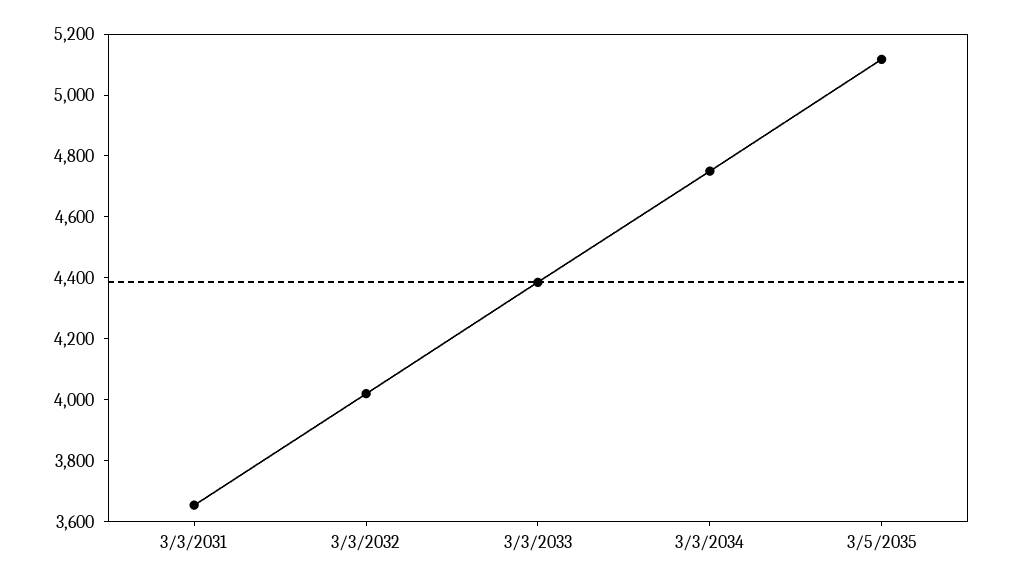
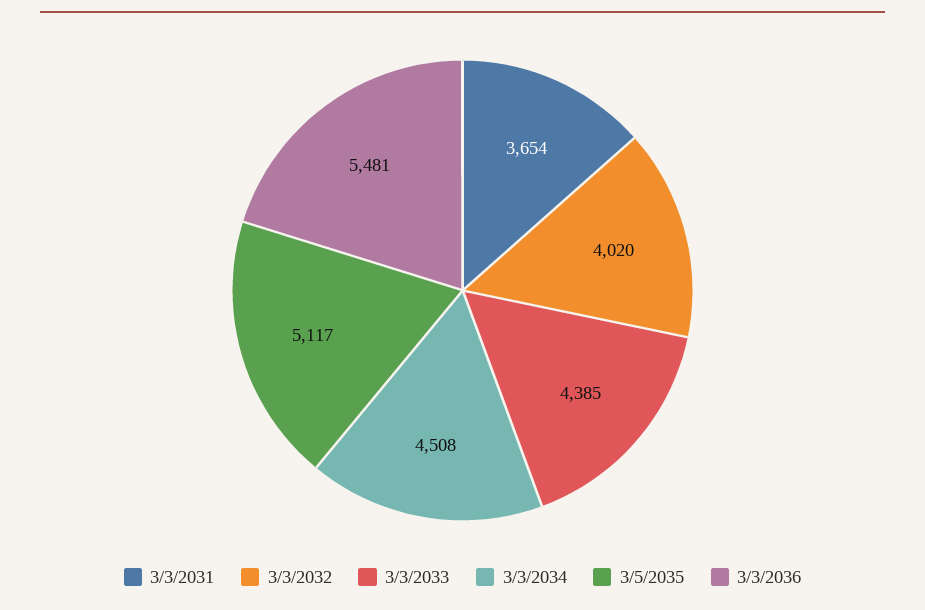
3/3/2034: 4750 -> 4508
3/3/2036: none -> 5481

